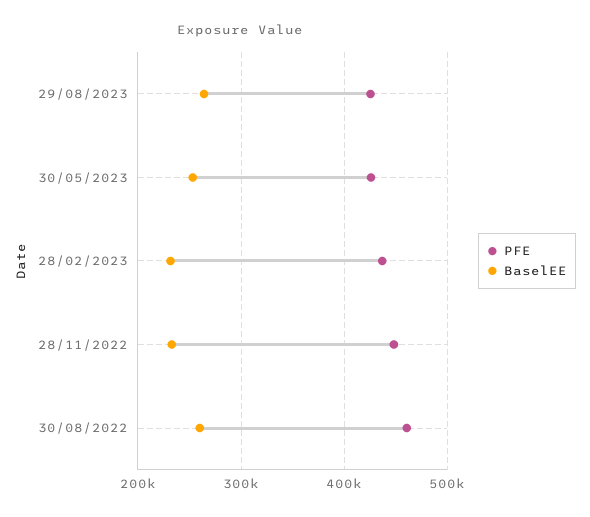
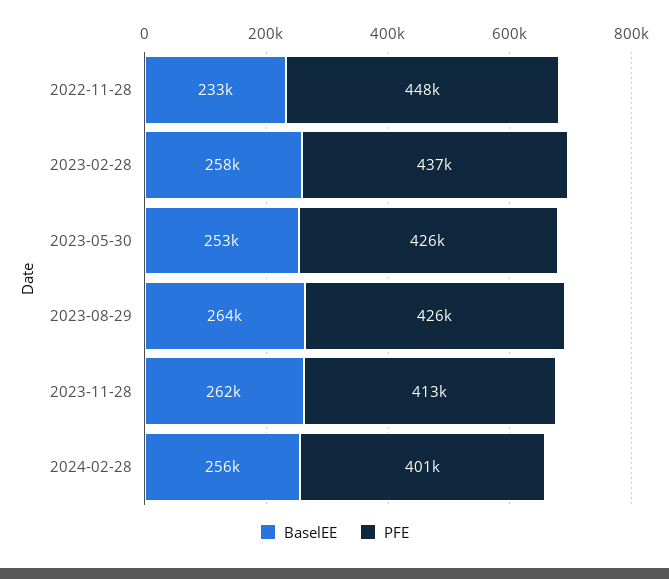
BaselEE, 28/02/2023: 230000 -> 258000
PFE, 30/08/2022: 460000 -> none
BaselEE, 30/08/2022: 260000 -> none
BaselEE, 2023-11-28: none -> 262000
PFE, 2023-11-28: none -> 413000
BaselEE, 2024-02-28: none -> 256000
PFE, 2024-02-28: none -> 401000

